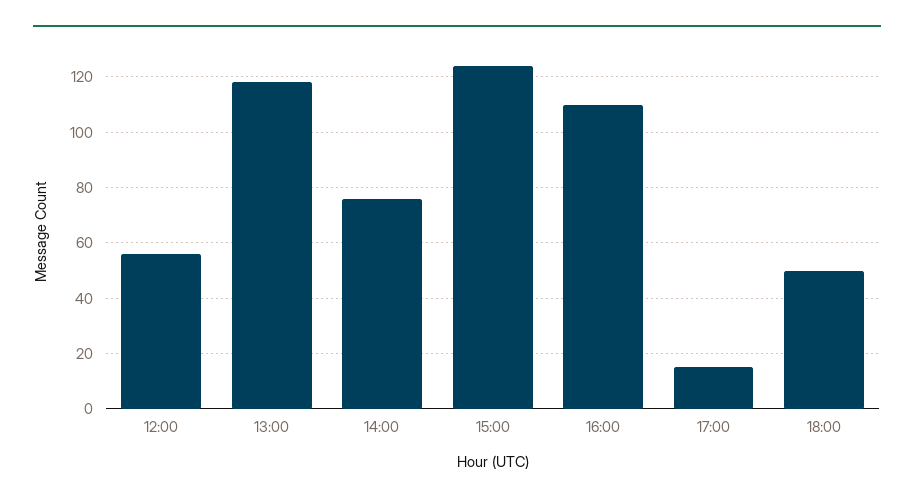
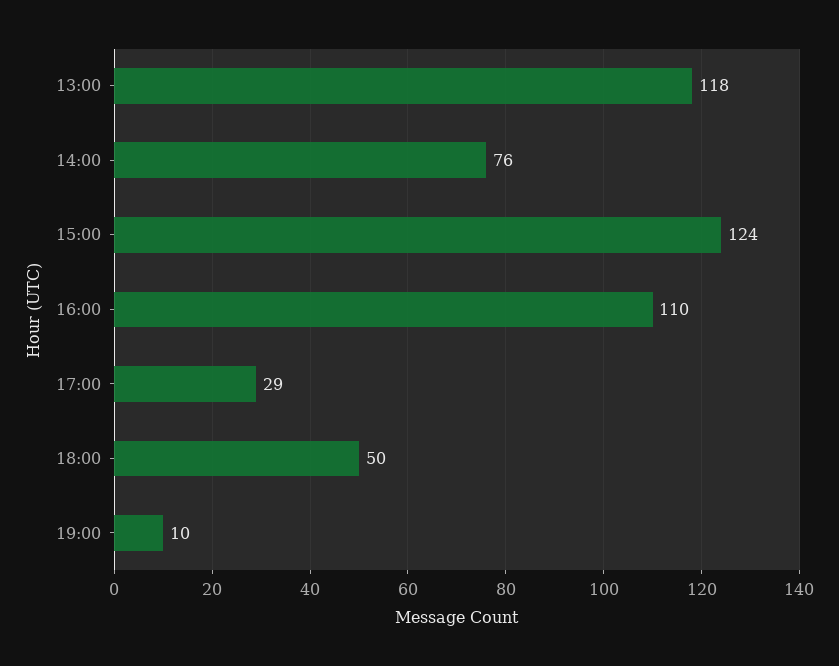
12:00: 55 -> none
17:00: 15 -> 29
19:00: none -> 10

